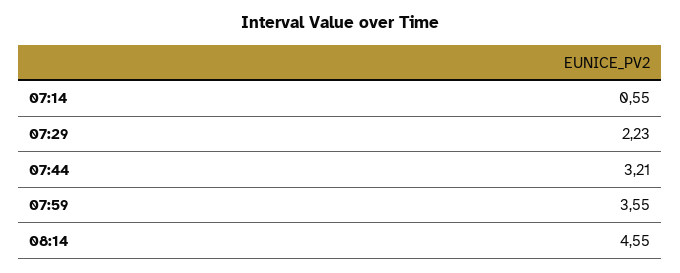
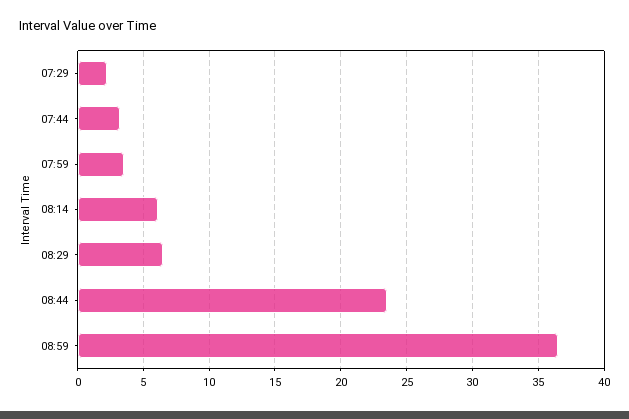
07:14: 0.55 -> none
08:14: 4.55 -> 6
08:29: none -> 6.5
08:44: none -> 23.5
08:59: none -> 36.5

